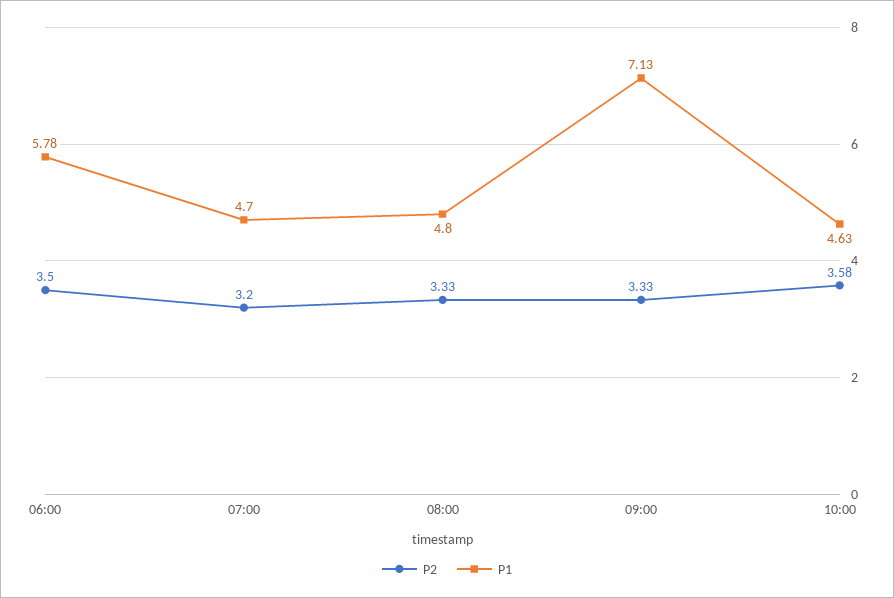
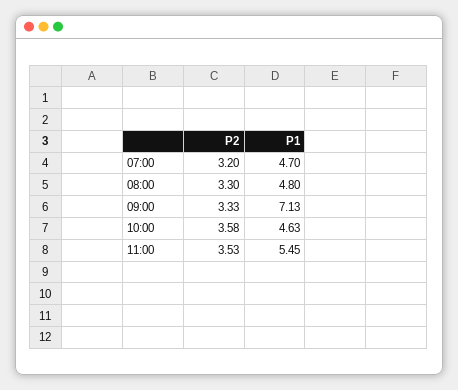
P2, 06:00: 3.5 -> none
P1, 06:00: 5.78 -> none
P2, 08:00: 3.33 -> 3.3
P2, 11:00: none -> 3.53
P1, 11:00: none -> 5.45

